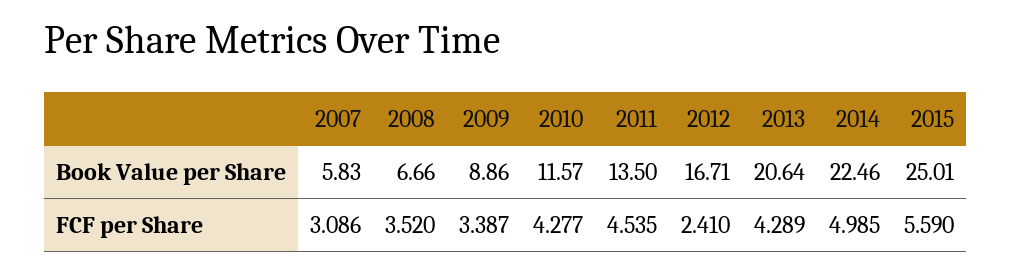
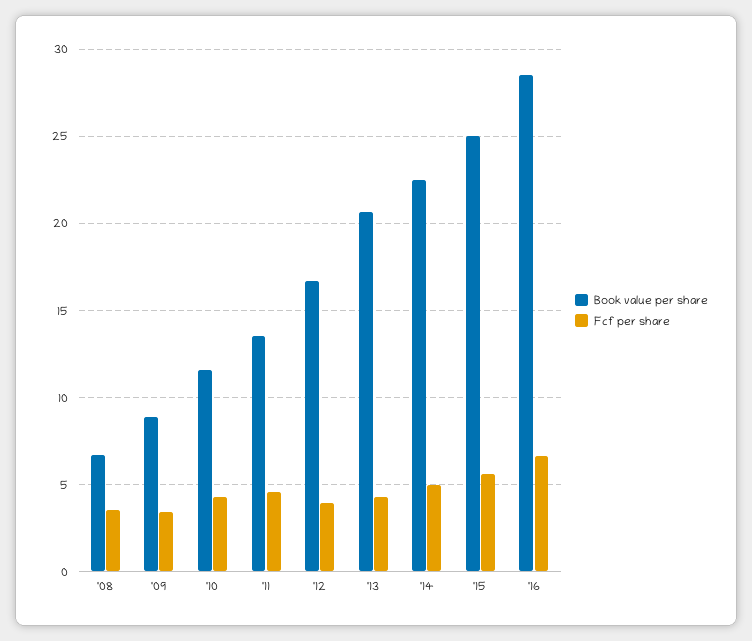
Book Value per Share, 2007: 5.83 -> none
FCF per Share, 2007: 3.086 -> none
FCF per Share, 2012: 2.41 -> 4
Book Value per Share, '16: none -> 28.5
FCF per Share, '16: none -> 6.5

